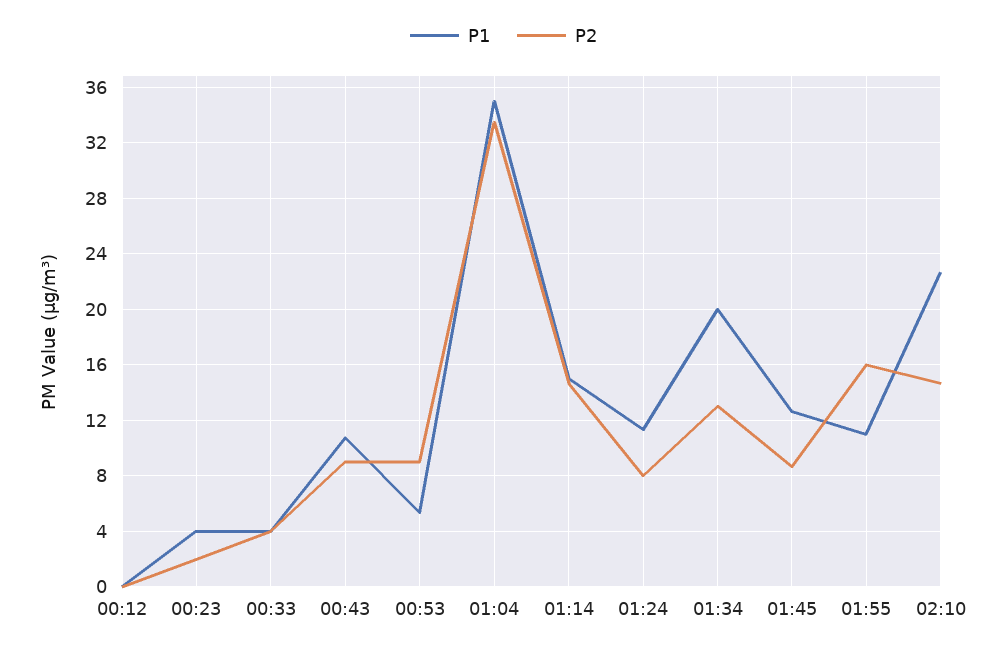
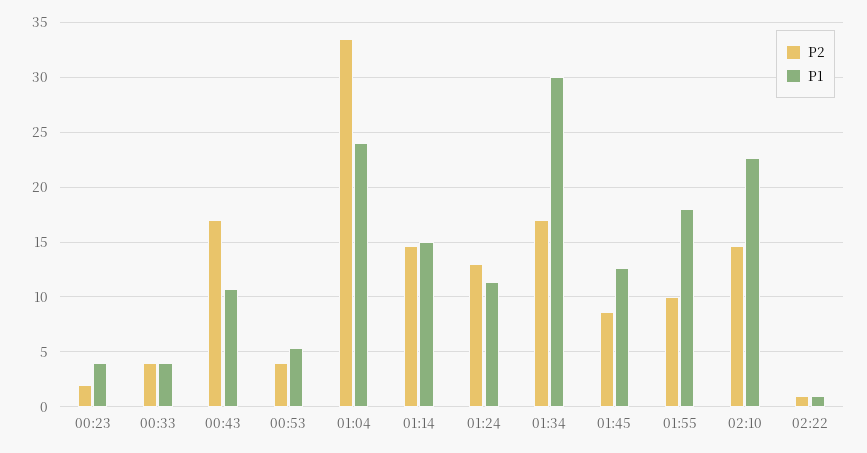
P1, 00:12: 0 -> none
P2, 00:12: 0 -> none
P2, 00:43: 9 -> 17
P2, 00:53: 9 -> 4
P1, 01:04: 35 -> 24
P2, 01:24: 8 -> 13
P1, 01:34: 20 -> 30
P2, 01:34: 13 -> 17
P1, 01:55: 11 -> 18
P2, 01:55: 16 -> 10
P2, 02:22: none -> 1
P1, 02:22: none -> 1

